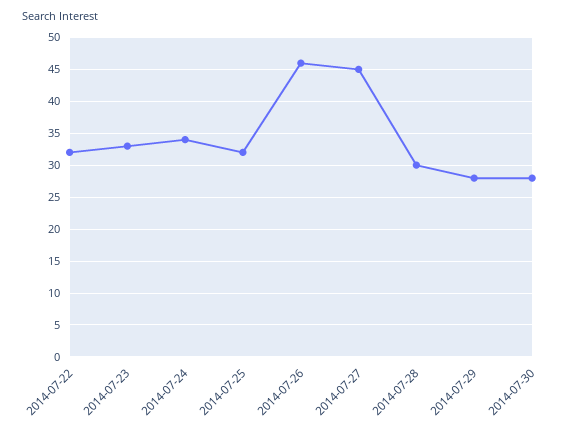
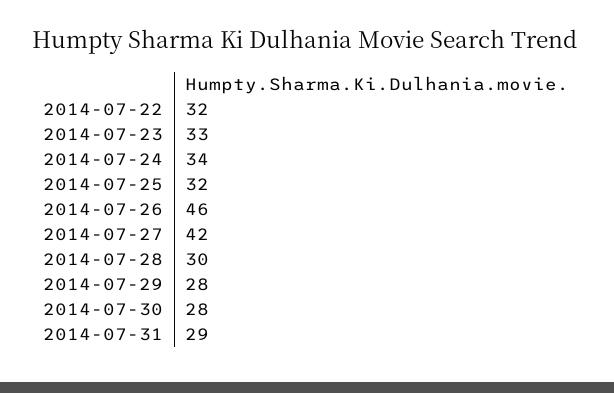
2014-07-27: 45 -> 42
2014-07-31: none -> 29

